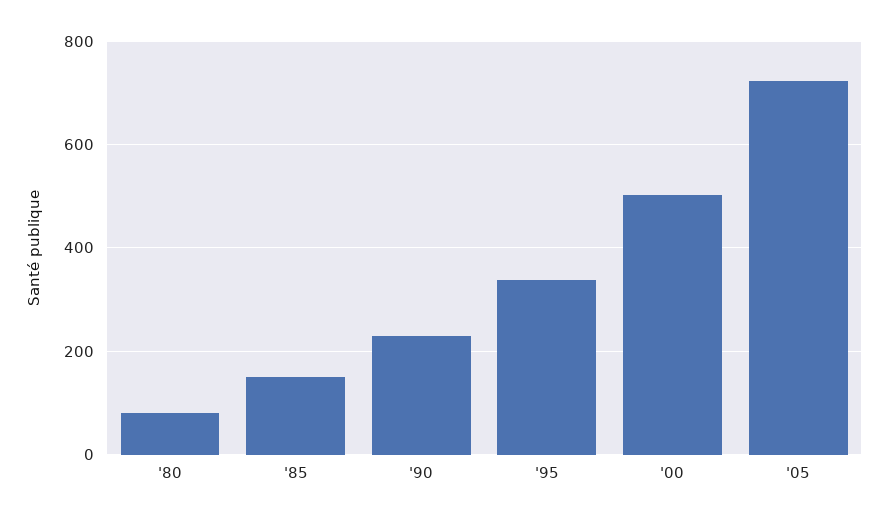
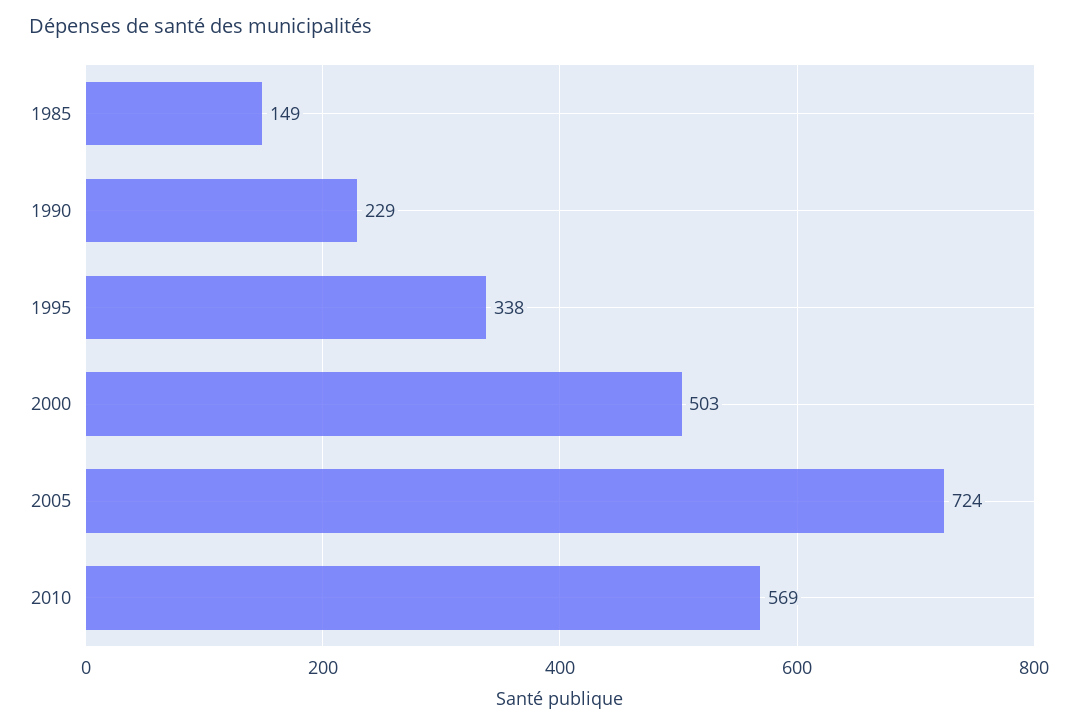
'80: 80 -> none
2010: none -> 569

